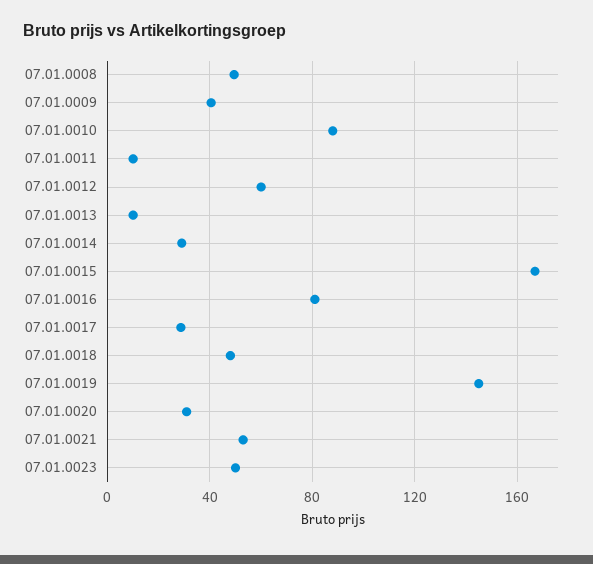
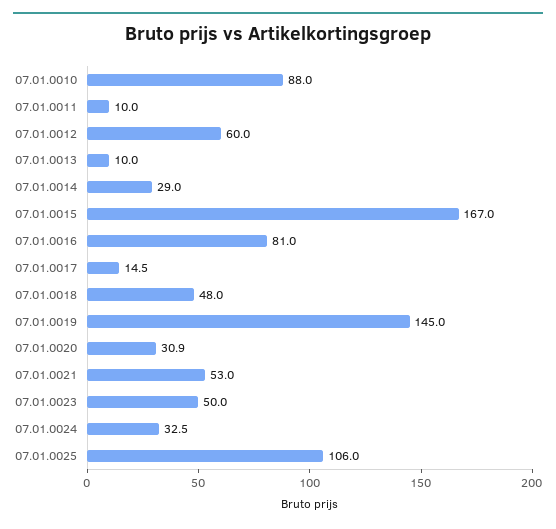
07.01.0008: 50 -> none
07.01.0009: 40 -> none
07.01.0017: 30 -> 14.5
07.01.0024: none -> 32.5
07.01.0025: none -> 106

